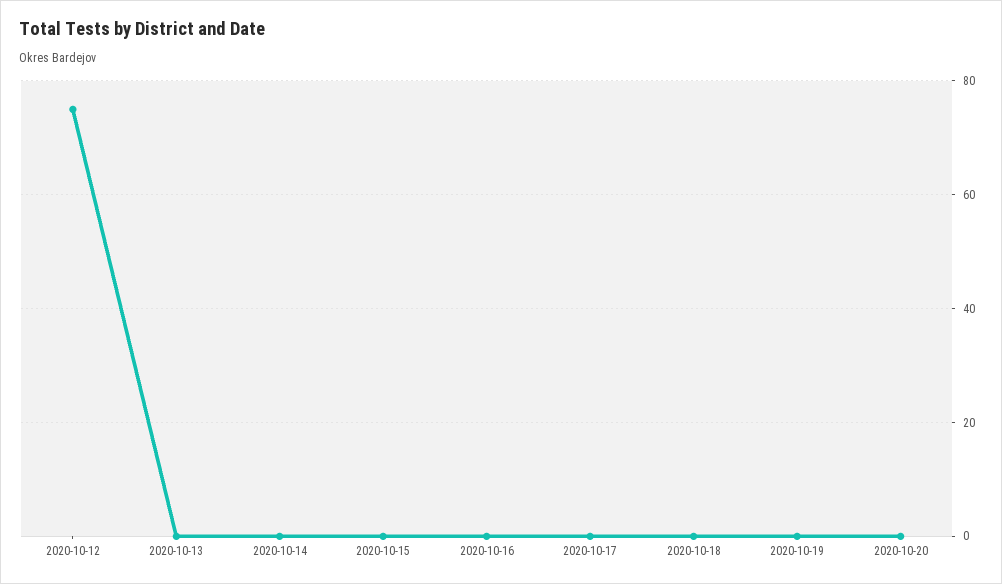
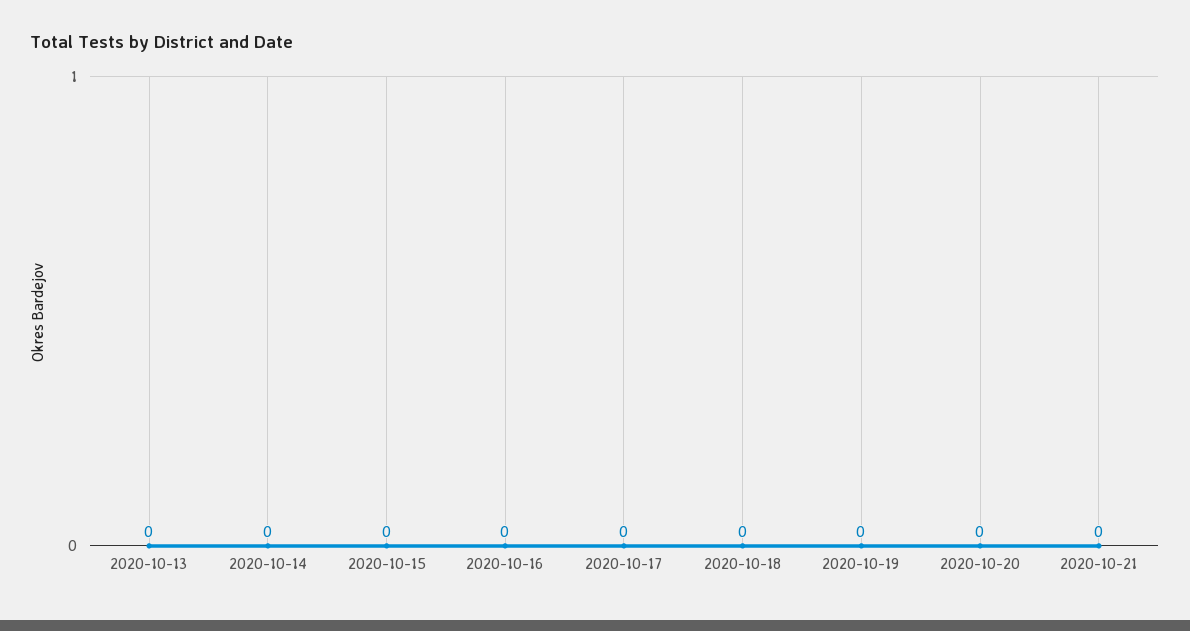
2020-10-12: 75 -> none
2020-10-21: none -> 0

